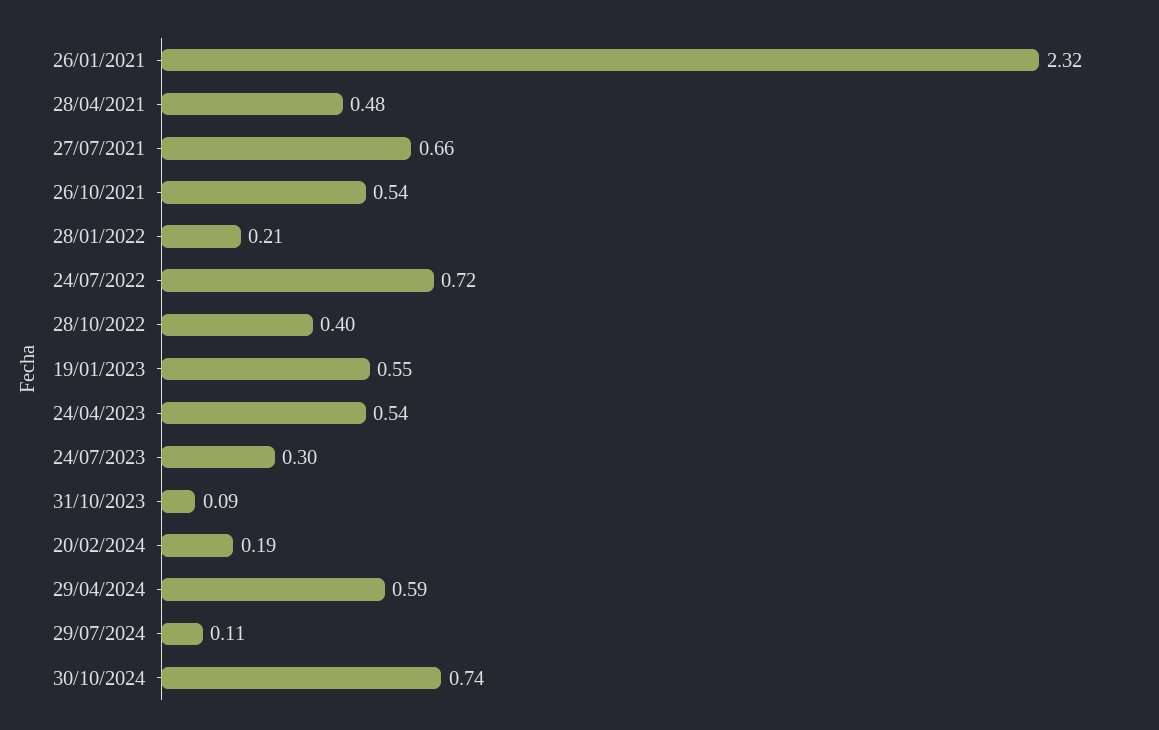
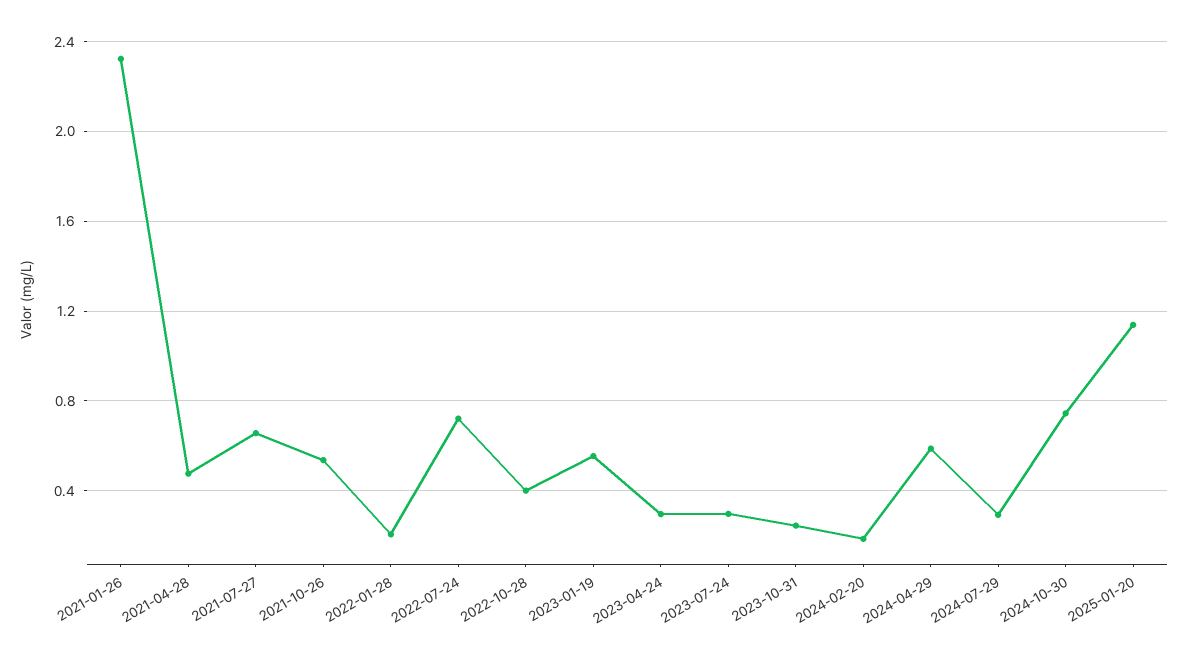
24/04/2023: 0.54 -> 0.3
31/10/2023: 0.09 -> 0.25
29/07/2024: 0.11 -> 0.3
2025-01-20: none -> 1.15

